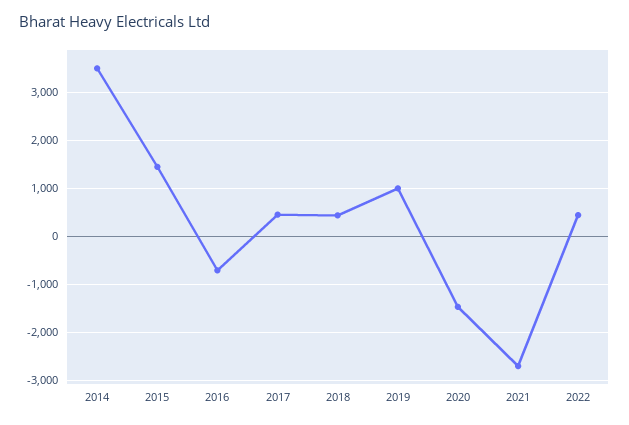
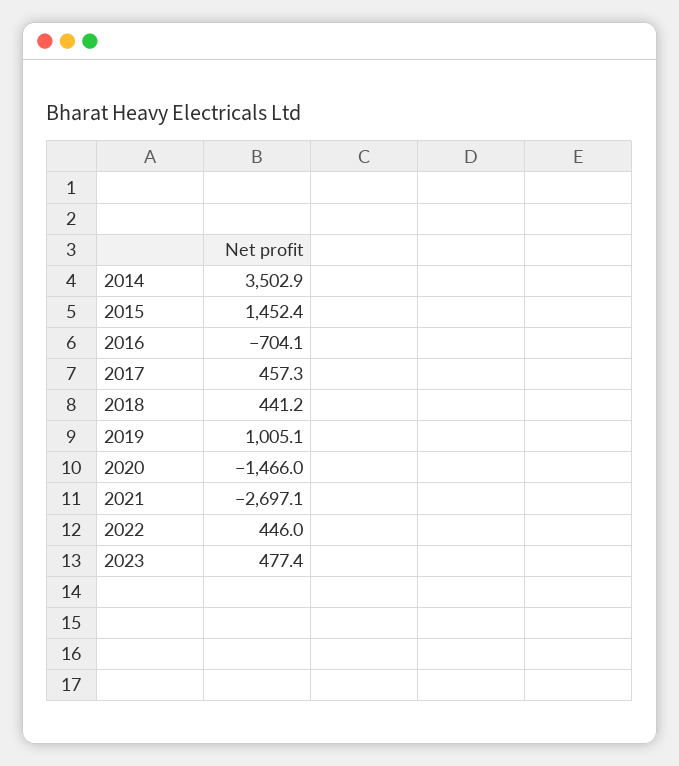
2023: none -> 477.4

